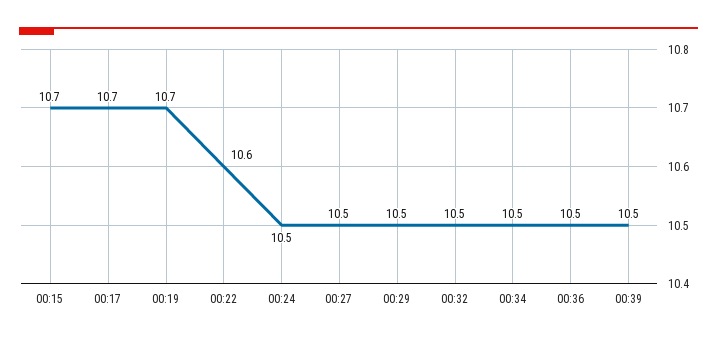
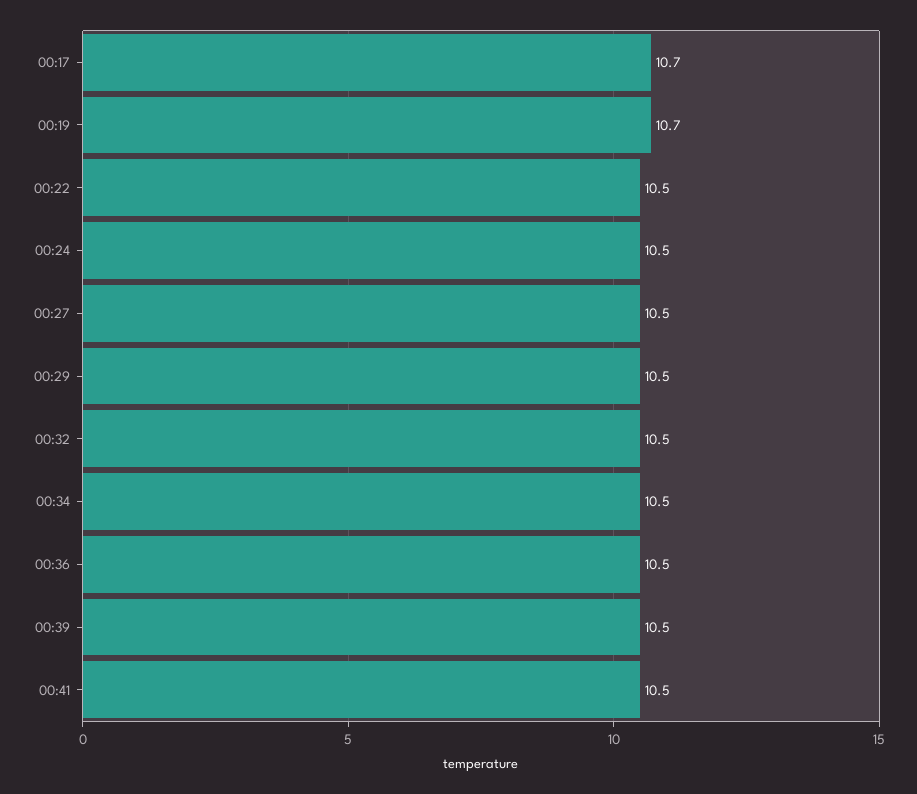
00:15: 10.7 -> none
00:22: 10.6 -> 10.5
00:41: none -> 10.5

